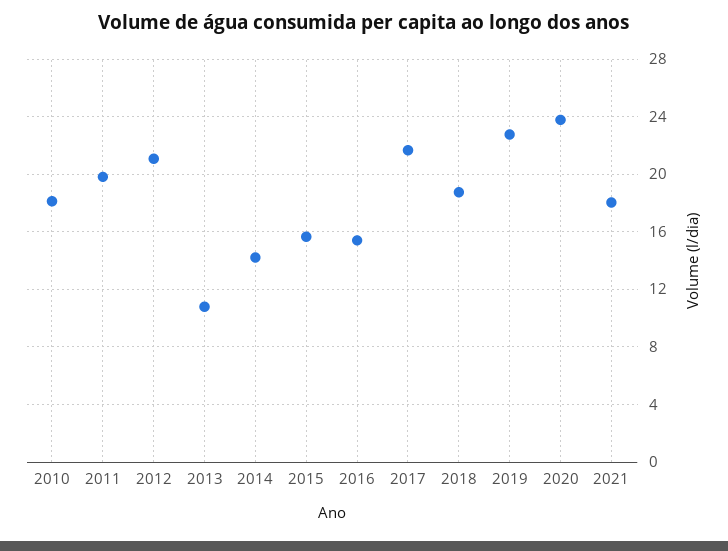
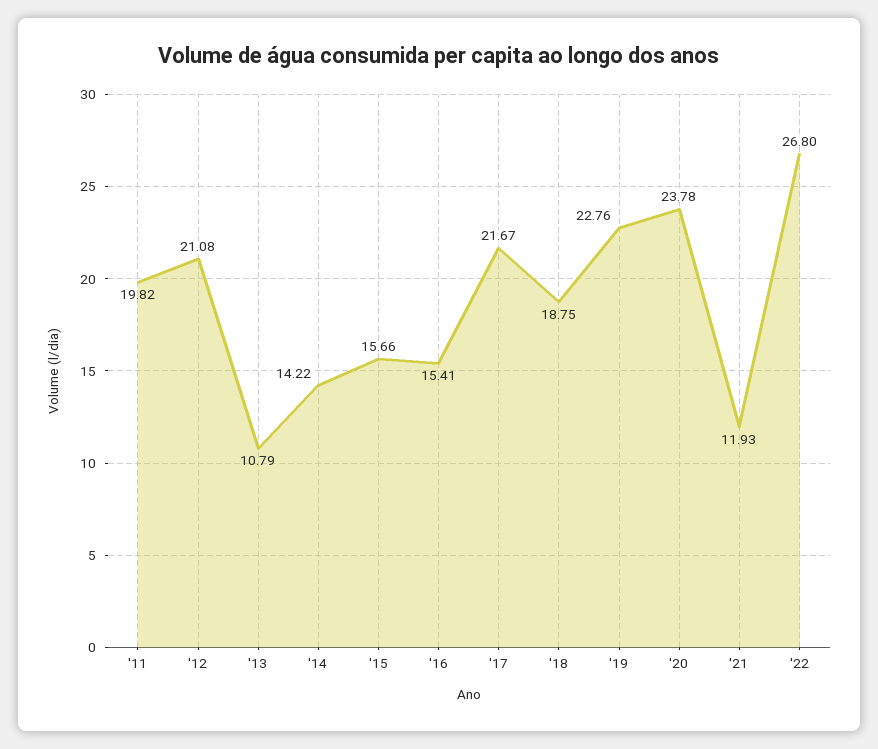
2010: 18 -> none
2021: 18 -> 11.93
'22: none -> 26.8

